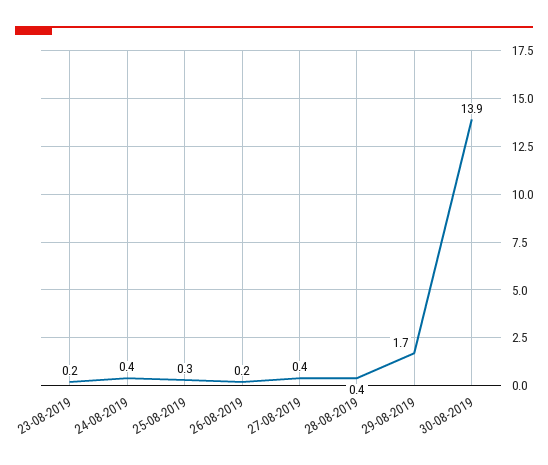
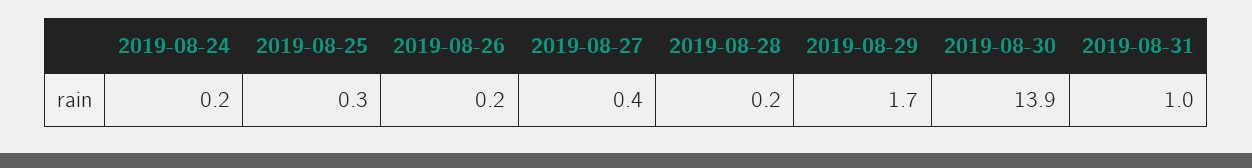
23-08-2019: 0.2 -> none
24-08-2019: 0.4 -> 0.2
28-08-2019: 0.4 -> 0.2
2019-08-31: none -> 1

